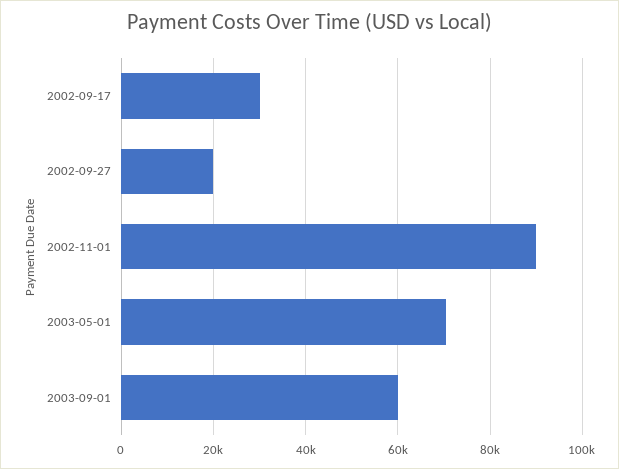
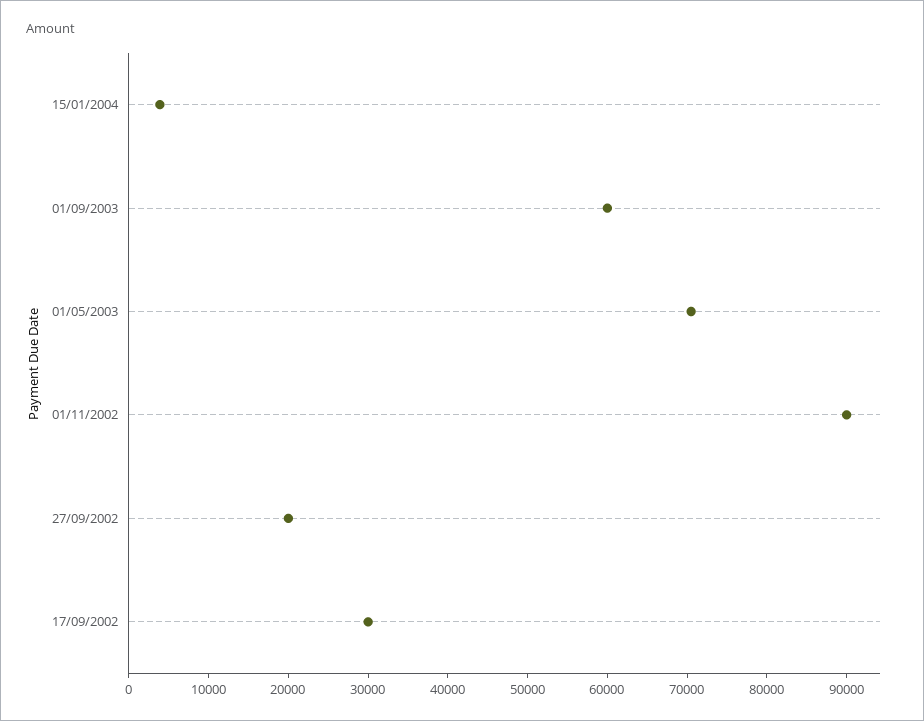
15/01/2004: none -> 4000

